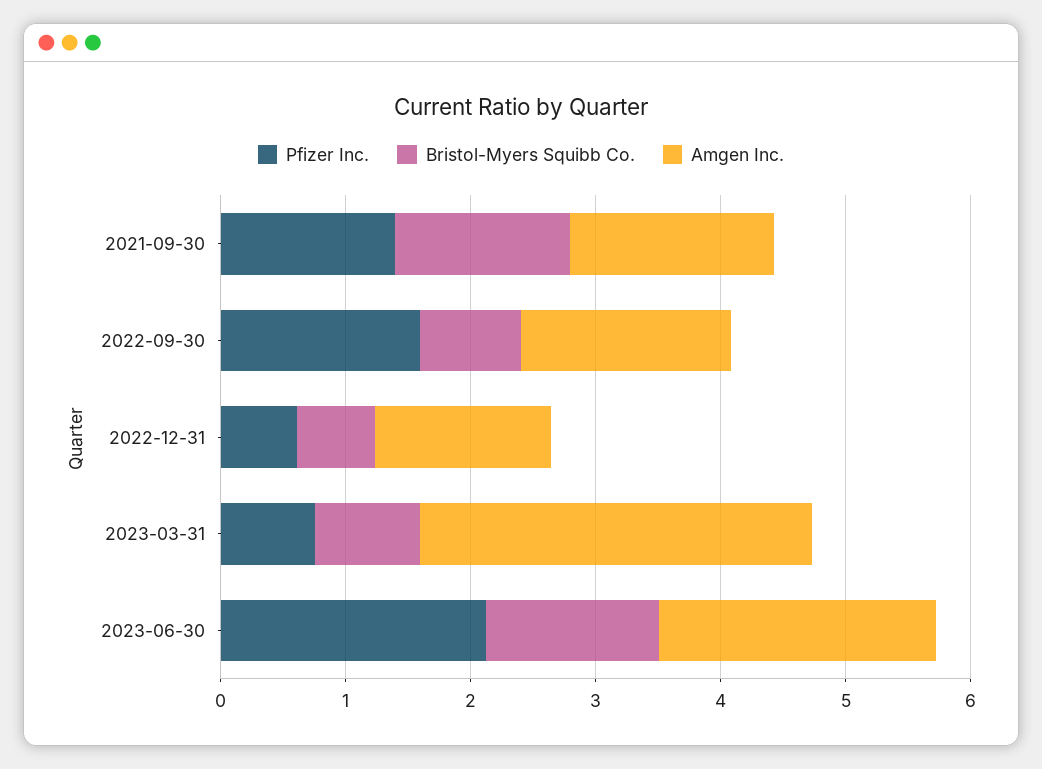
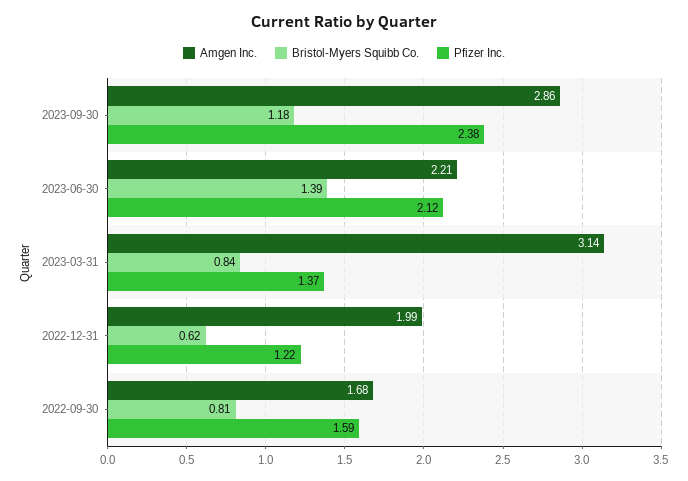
Pfizer Inc., 2021-09-30: 1.4 -> none
Bristol-Myers Squibb Co., 2021-09-30: 1.4 -> none
Amgen Inc., 2021-09-30: 1.6 -> none
Pfizer Inc., 2022-12-31: 0.6 -> 1.22
Amgen Inc., 2022-12-31: 1.4 -> 1.99
Pfizer Inc., 2023-03-31: 0.8 -> 1.37
Amgen Inc., 2023-09-30: none -> 2.86
Bristol-Myers Squibb Co., 2023-09-30: none -> 1.18
Pfizer Inc., 2023-09-30: none -> 2.38

